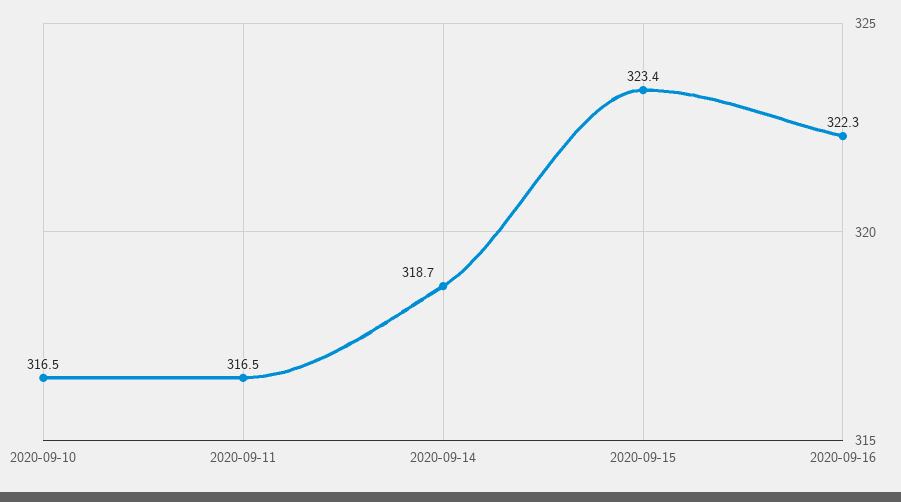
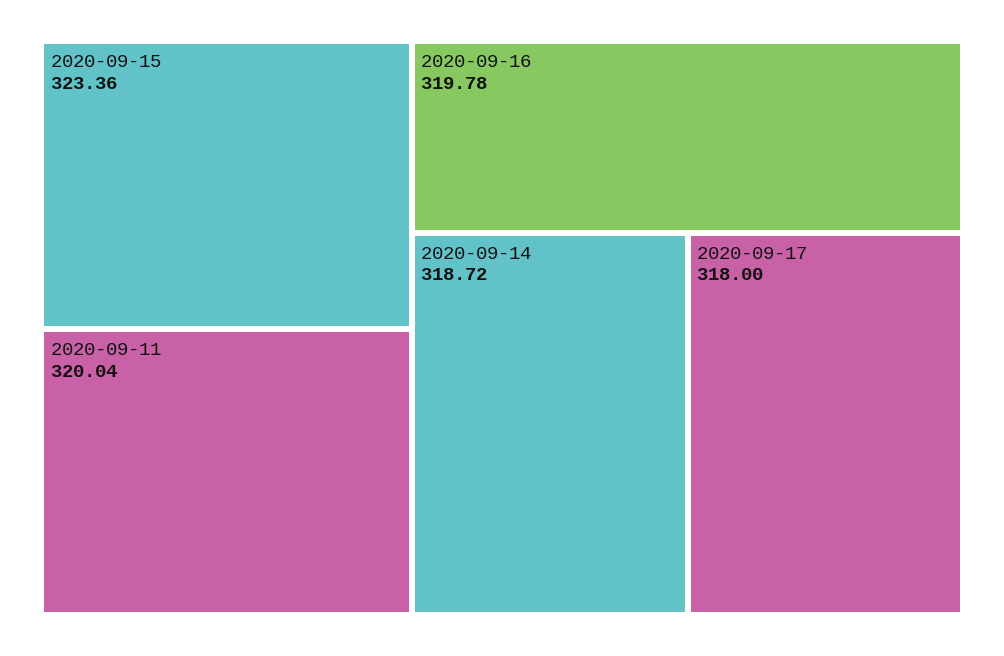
2020-09-10: 316.5 -> none
2020-09-11: 316.5 -> 320.04
2020-09-16: 322.3 -> 319.78
2020-09-17: none -> 318

